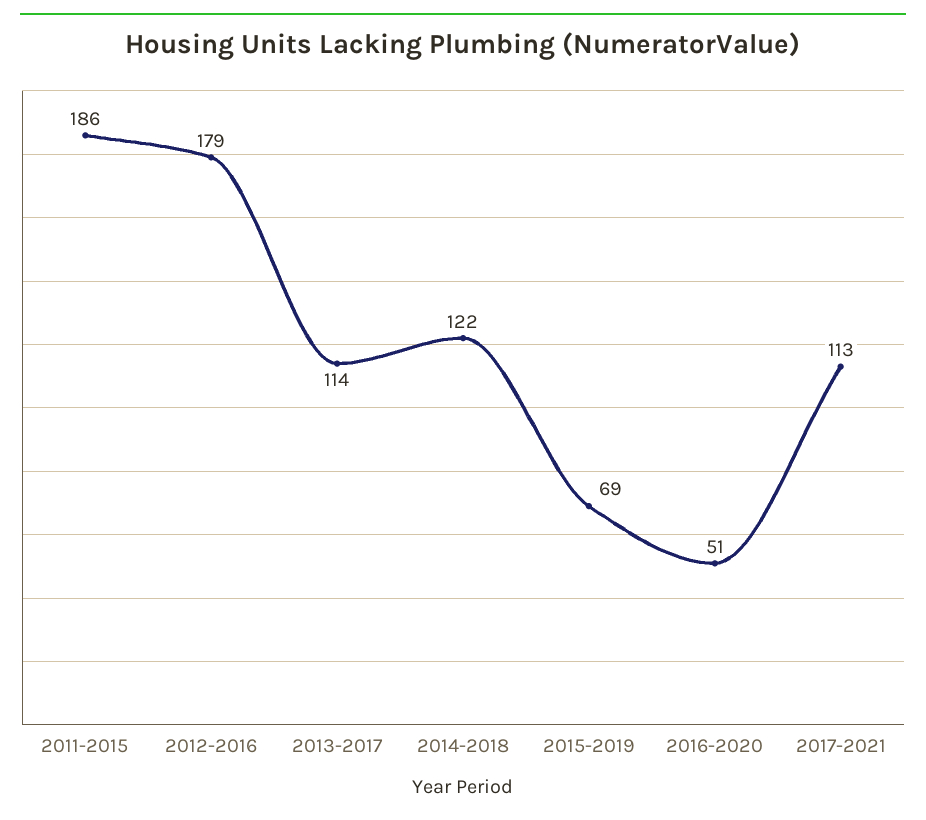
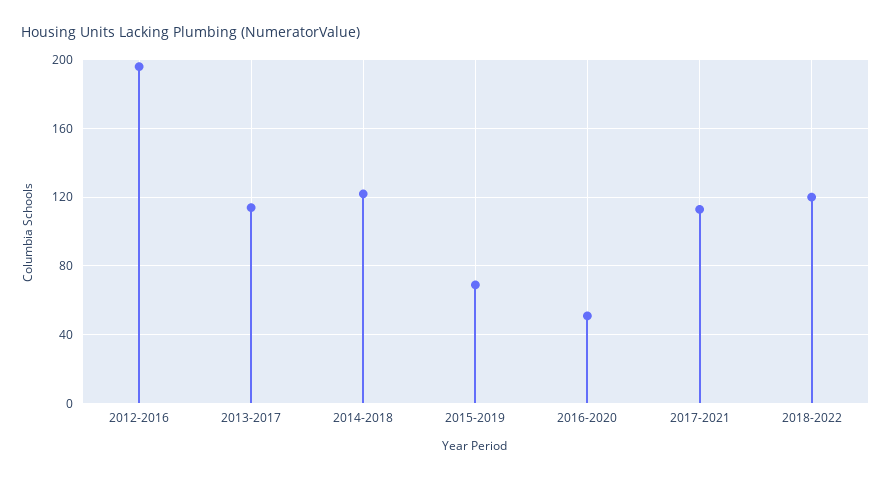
2011-2015: 186 -> none
2012-2016: 179 -> 195
2018-2022: none -> 120

